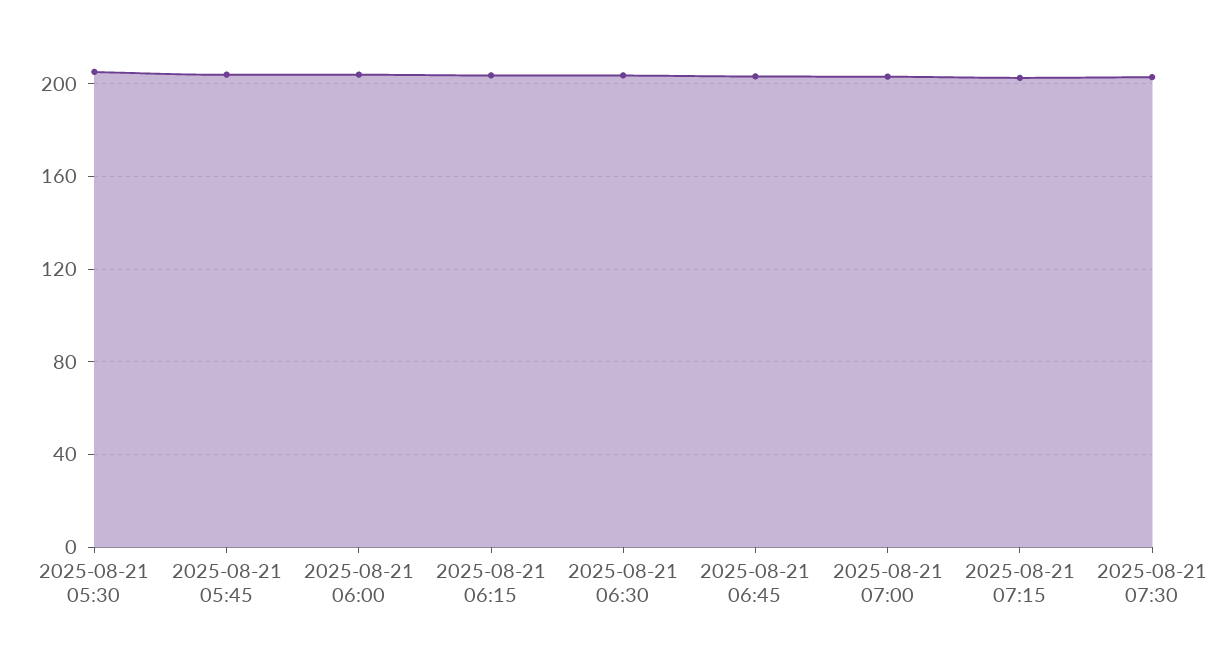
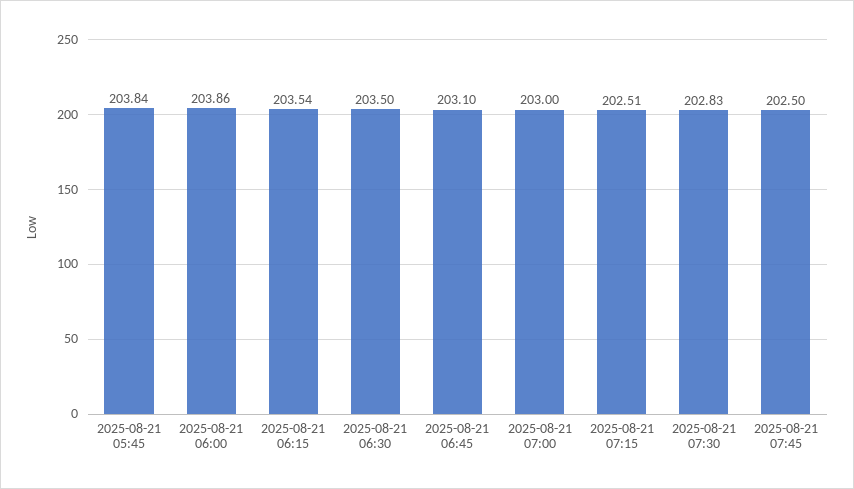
2025-08-21 05:30: 205 -> none
2025-08-21 07:45: none -> 202.5

